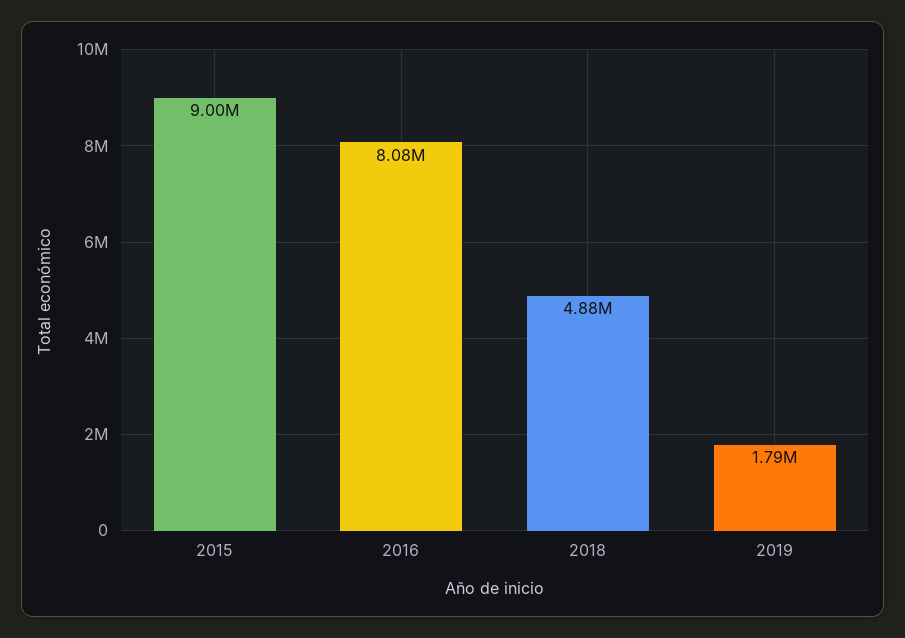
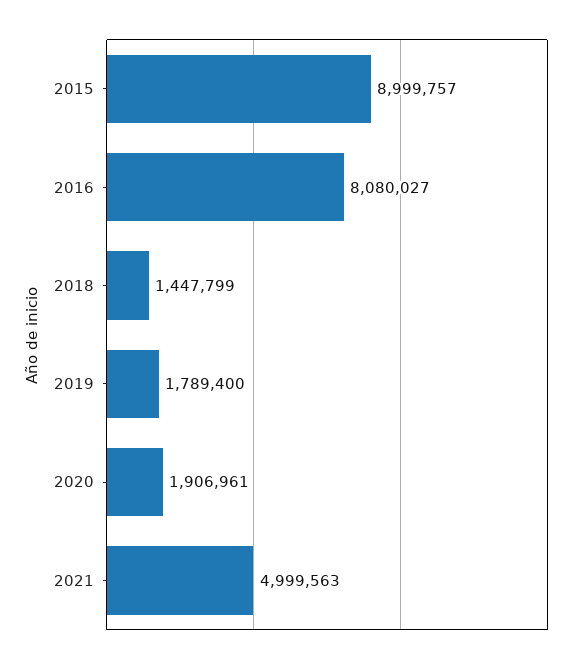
2018: 4880000 -> 1447799
2020: none -> 1906961
2021: none -> 4999563

